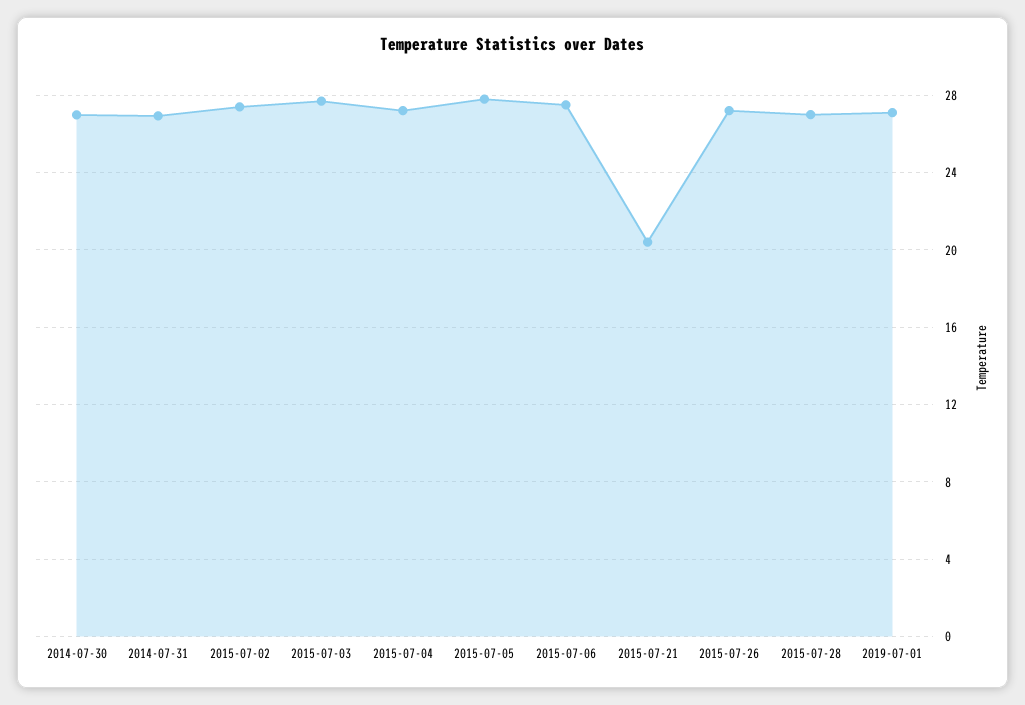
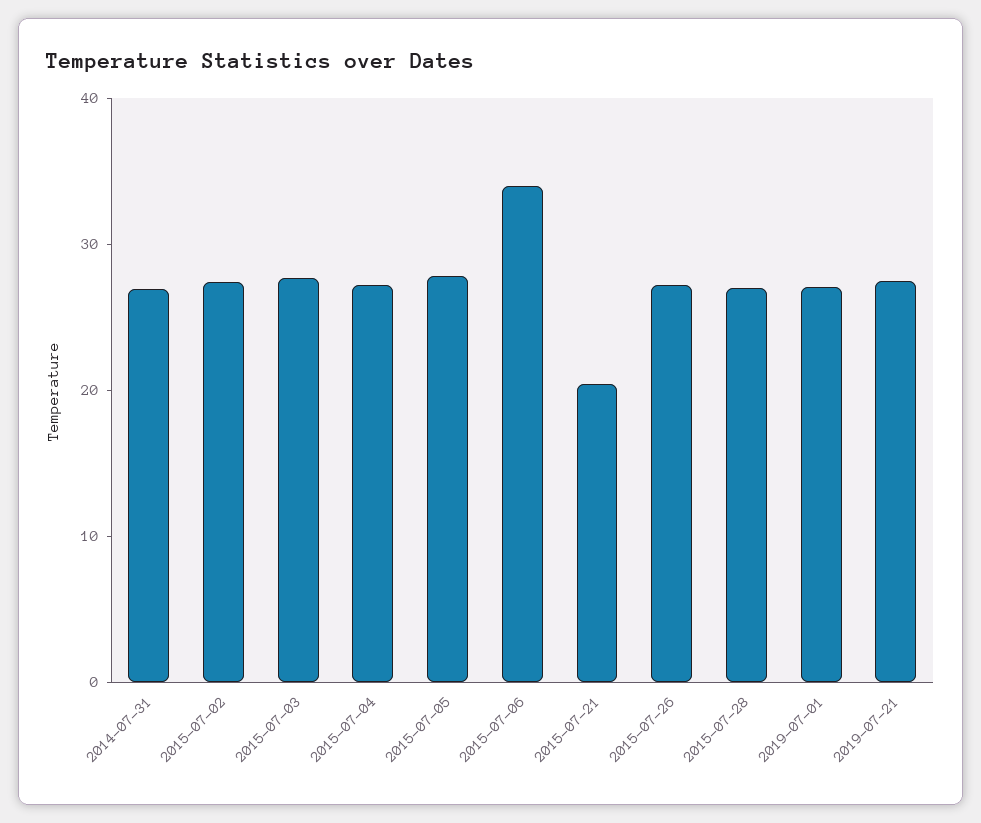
2014-07-30: 27 -> none
2015-07-06: 27.5 -> 34
2019-07-21: none -> 28

